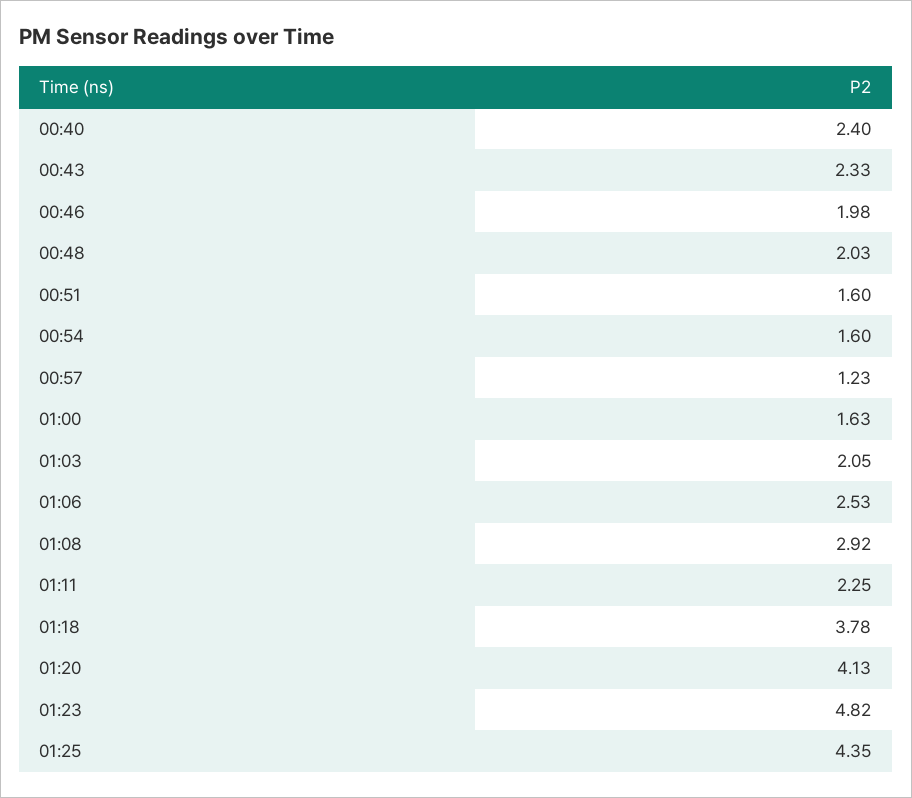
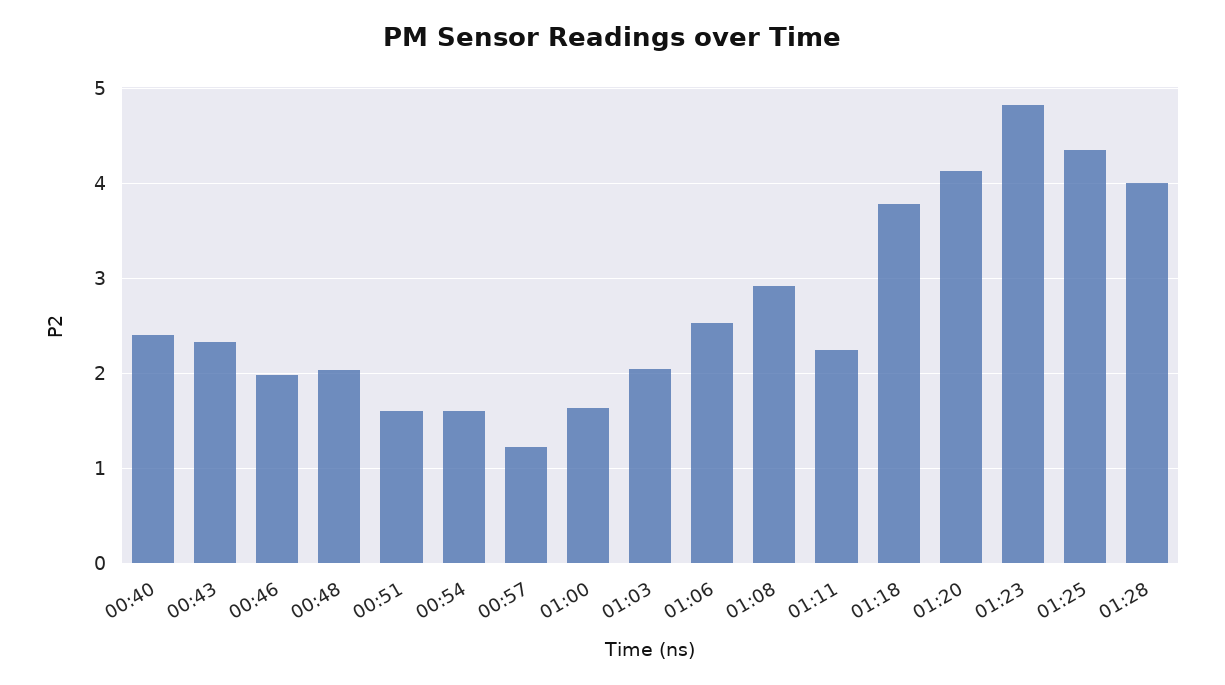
01:28: none -> 4

